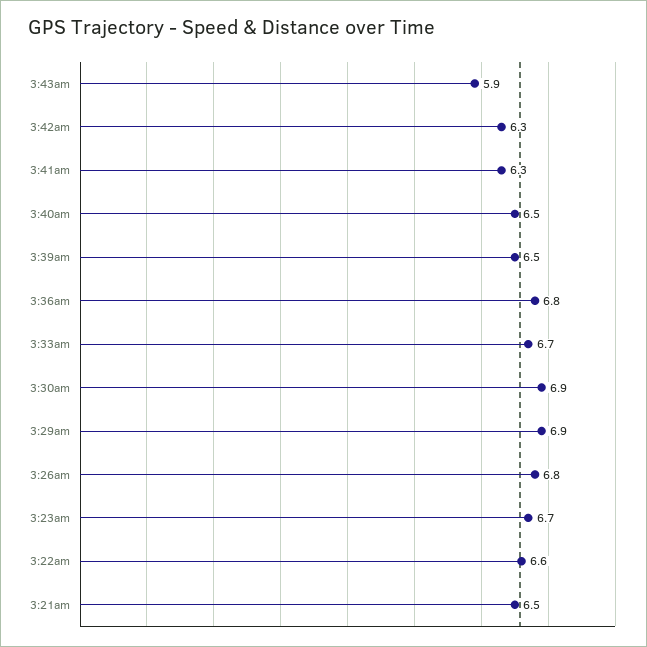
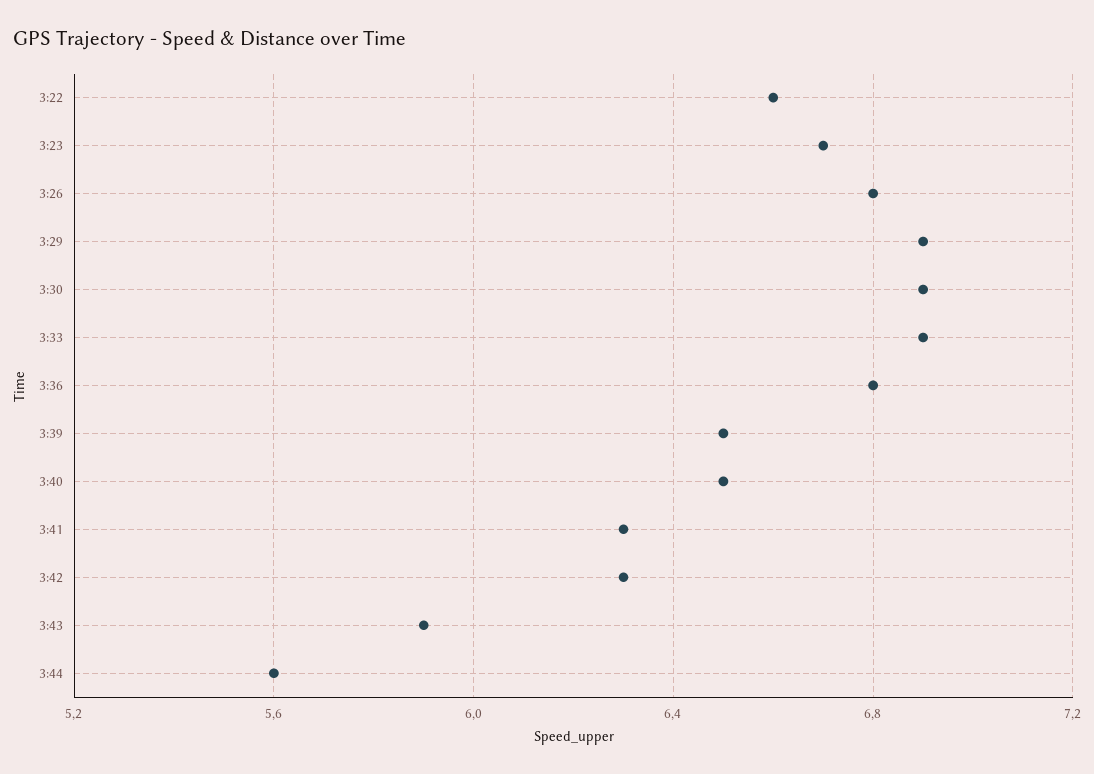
3:33am: 6.7 -> 6.9
3:21am: 6.5 -> none
3:44: none -> 5.6

